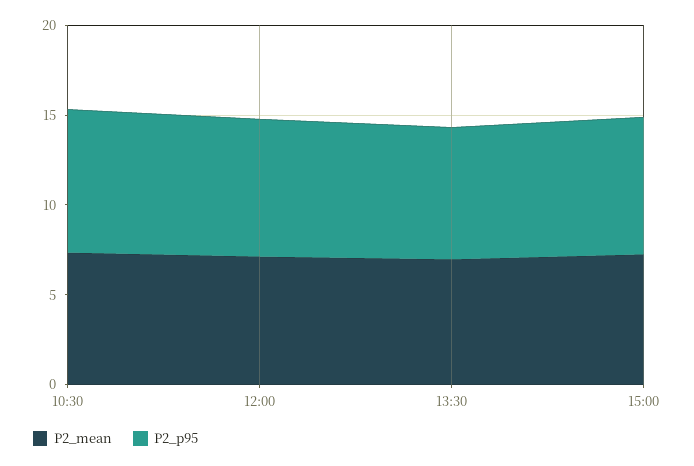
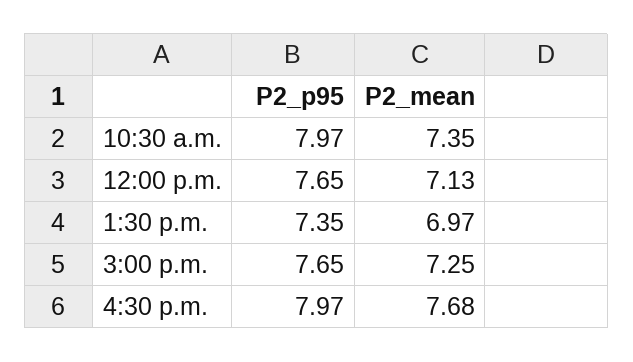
P2_p95, 4:30 p.m.: none -> 7.97
P2_mean, 4:30 p.m.: none -> 7.68

